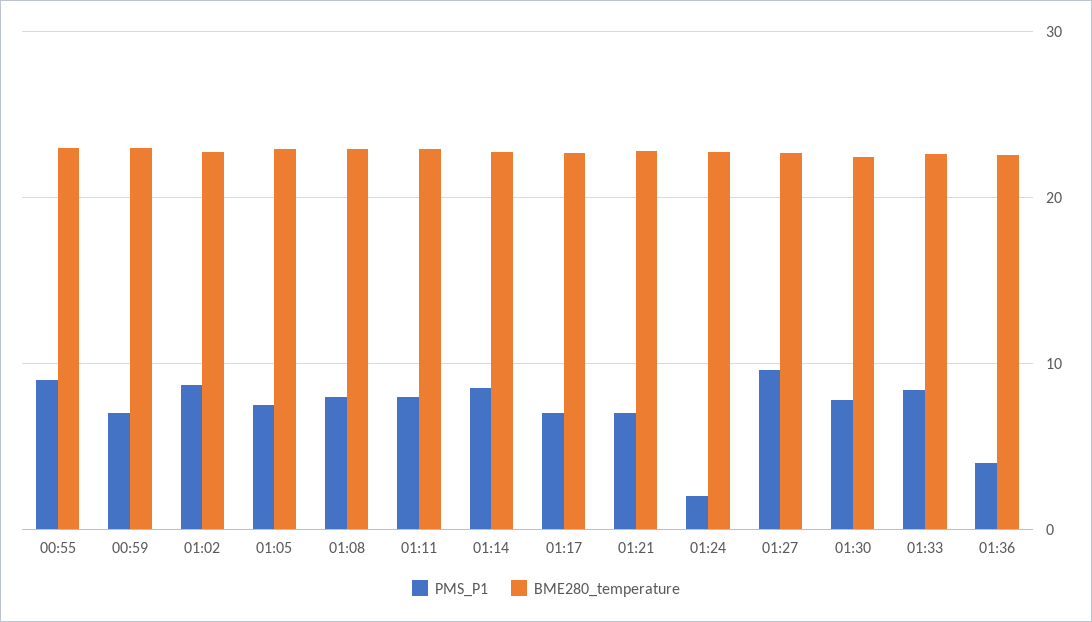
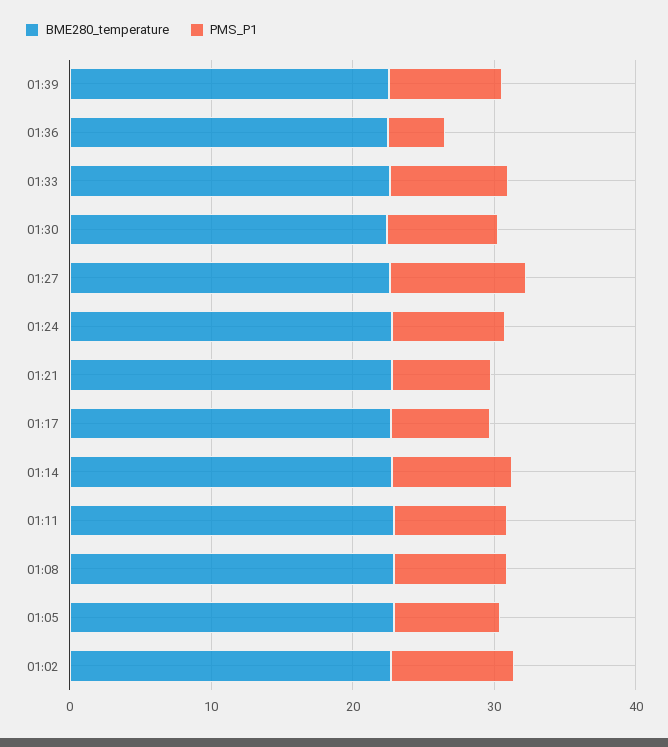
PMS_P1, 00:55: 9 -> none
BME280_temperature, 00:55: 23 -> none
PMS_P1, 00:59: 7 -> none
BME280_temperature, 00:59: 23 -> none
PMS_P1, 01:24: 2 -> 8
BME280_temperature, 01:39: none -> 22
PMS_P1, 01:39: none -> 8

